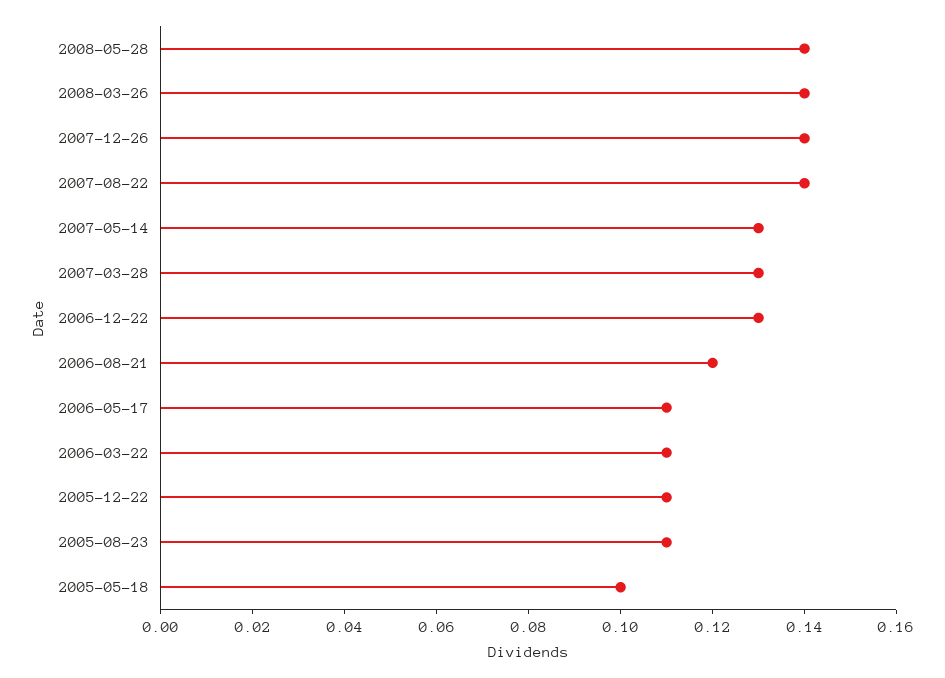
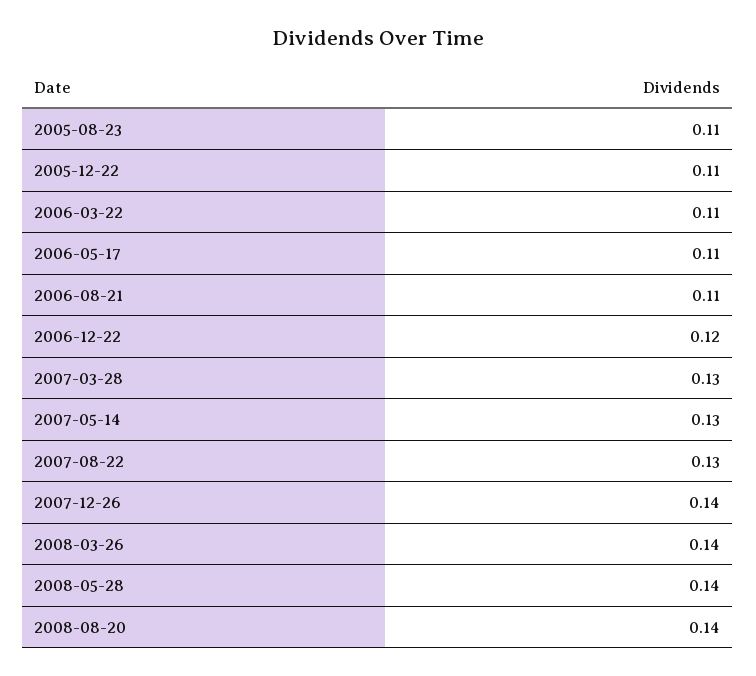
2007-08-22: 0.14 -> 0.13
2006-12-22: 0.13 -> 0.12
2006-08-21: 0.12 -> 0.11
2005-05-18: 0.1 -> none
2008-08-20: none -> 0.14

